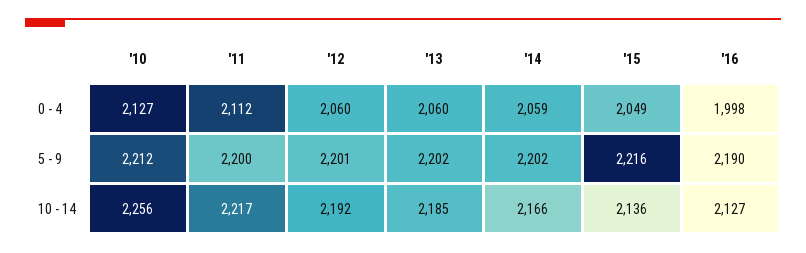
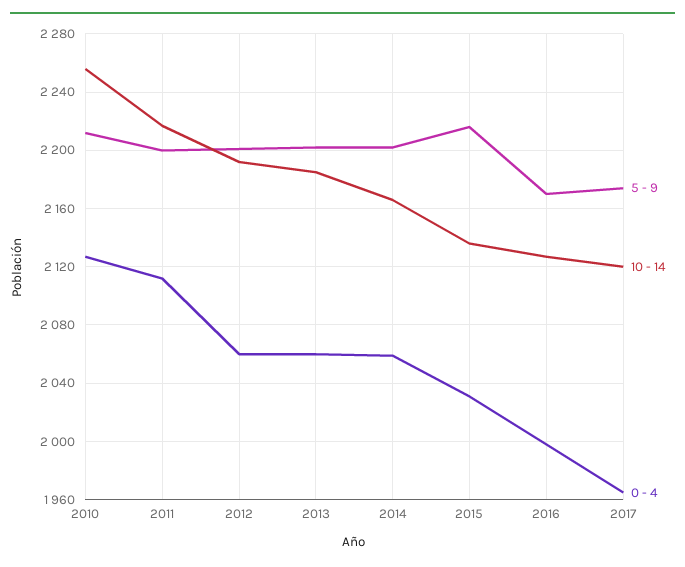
0 - 4, '15: 2049 -> 2030
5 - 9, '16: 2190 -> 2170
5 - 9, 2017: none -> 2175
10 - 14, 2017: none -> 2120
0 - 4, 2017: none -> 1965

